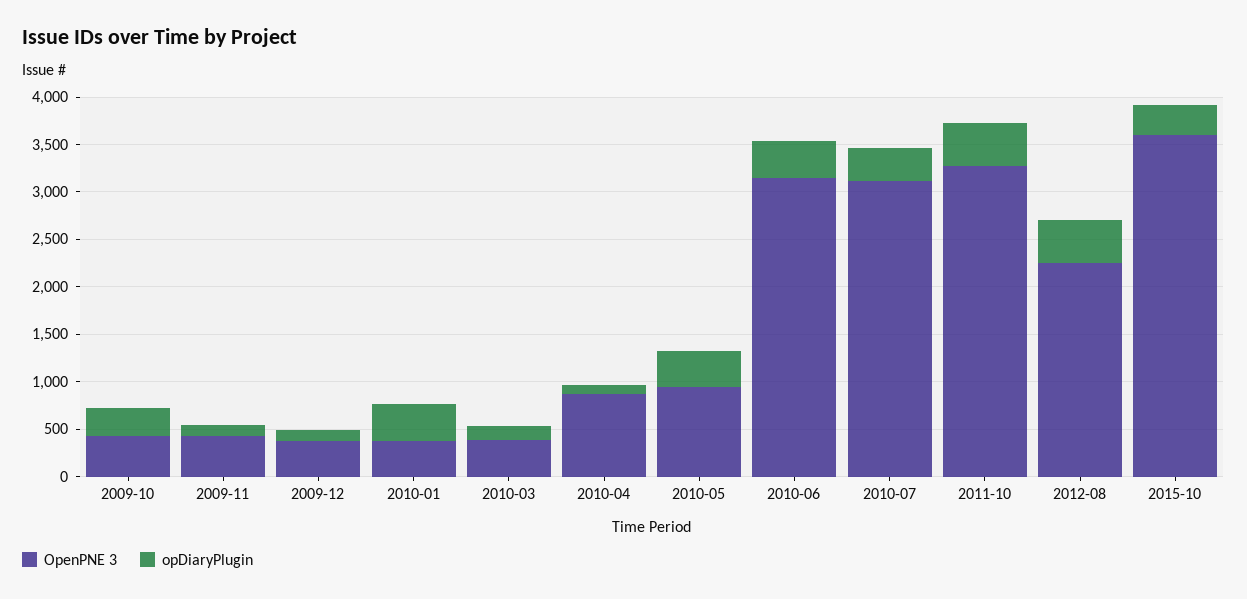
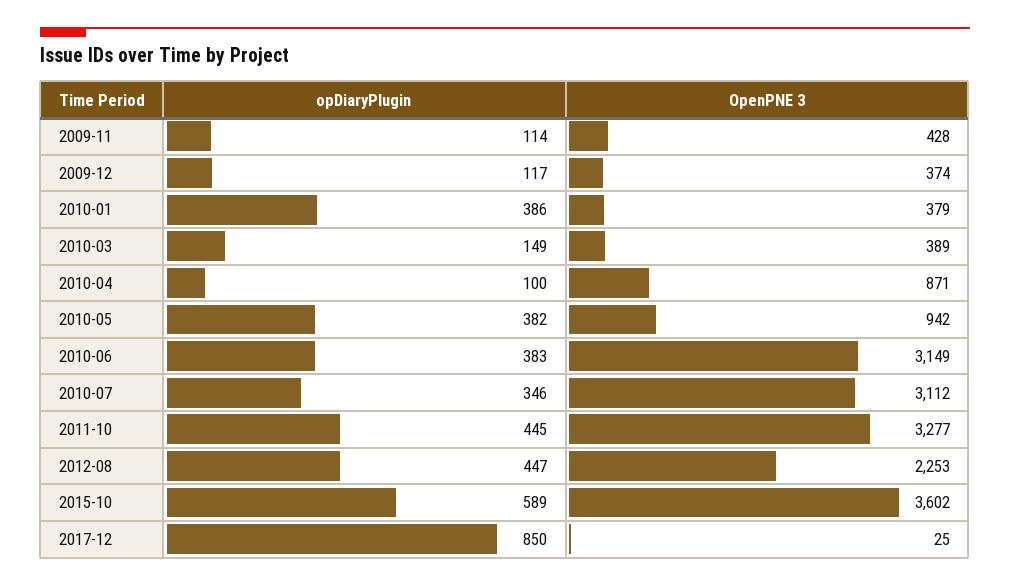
OpenPNE 3, 2009-10: 400 -> none
opDiaryPlugin, 2009-10: 300 -> none
opDiaryPlugin, 2015-10: 300 -> 589
opDiaryPlugin, 2017-12: none -> 850
OpenPNE 3, 2017-12: none -> 25

